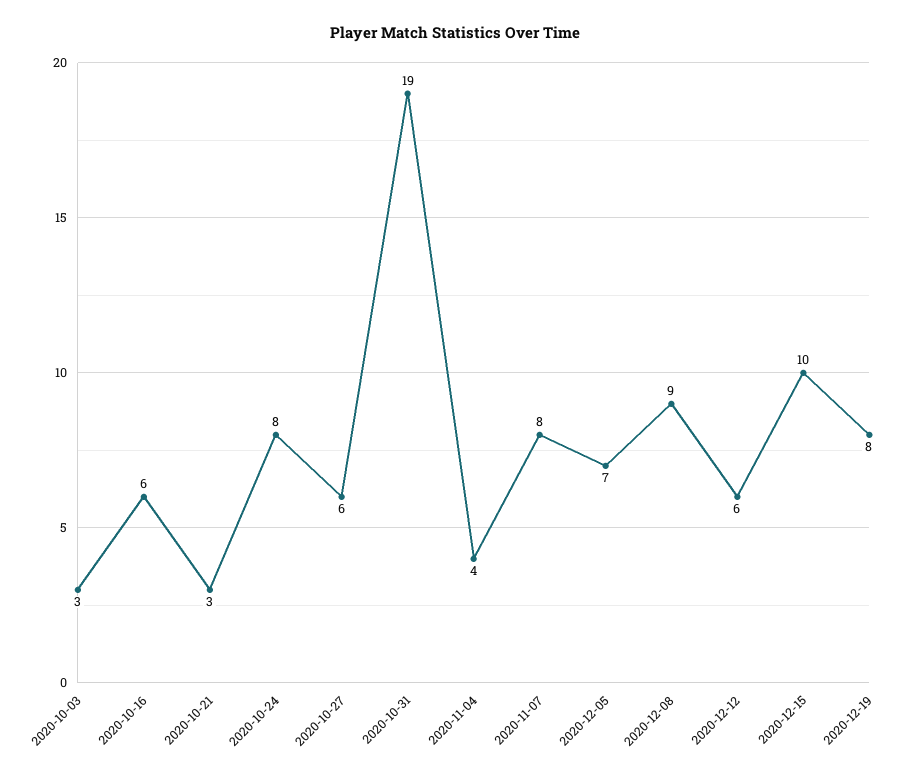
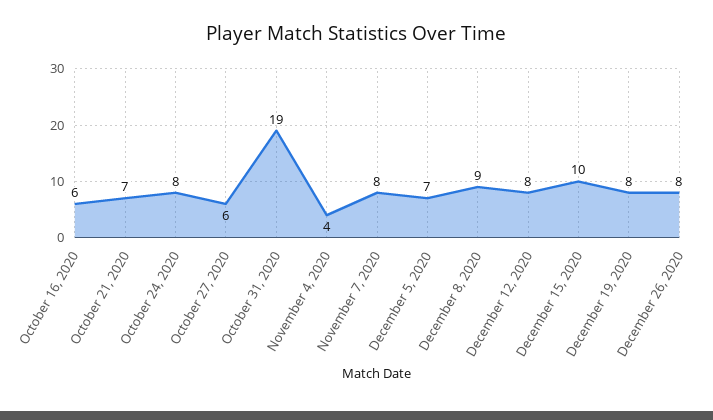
2020-10-03: 3 -> none
2020-10-21: 3 -> 7
2020-12-12: 6 -> 8
December 26, 2020: none -> 8

